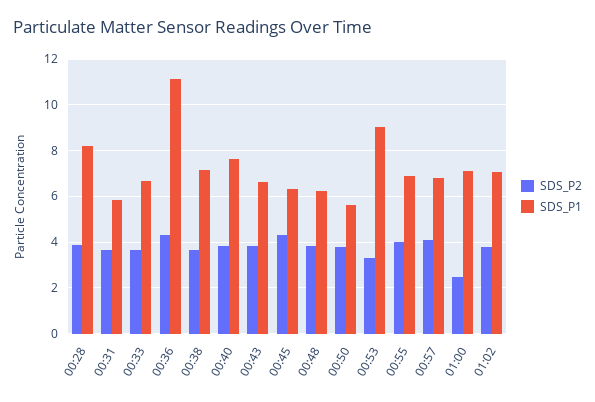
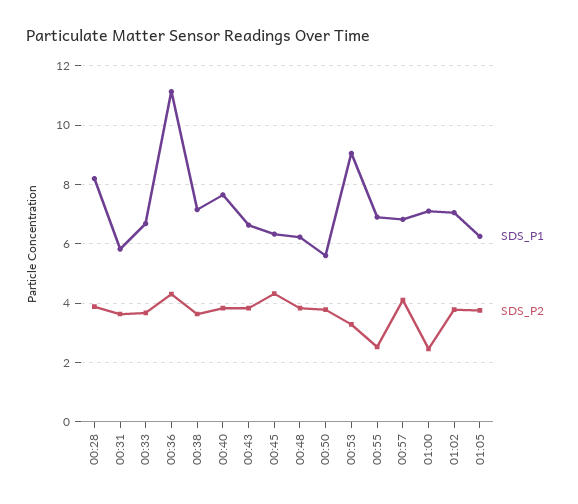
SDS_P2, 00:55: 4 -> 2.5
SDS_P1, 01:05: none -> 6.25
SDS_P2, 01:05: none -> 3.75

